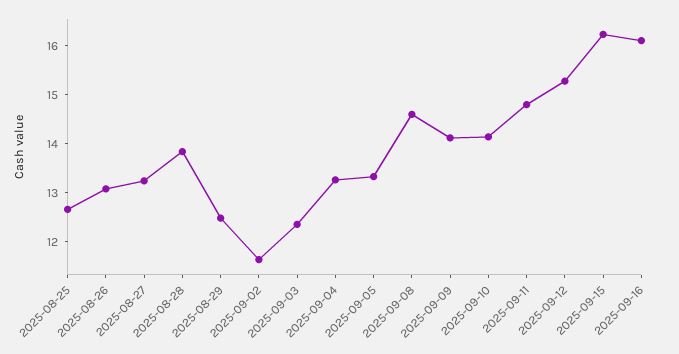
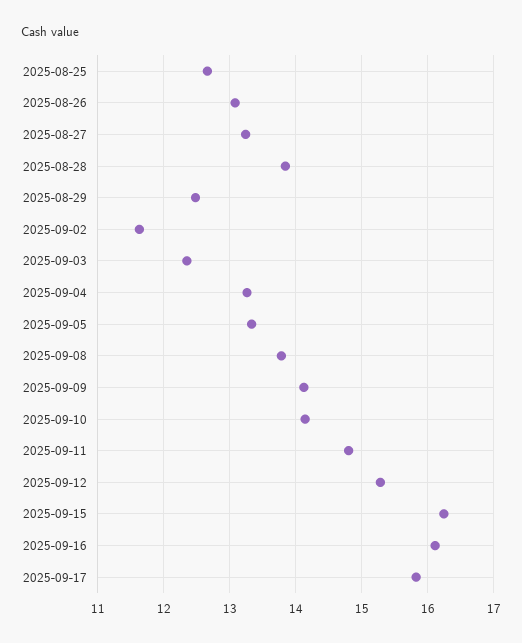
2025-09-08: 14.6 -> 13.8
2025-09-17: none -> 15.8

